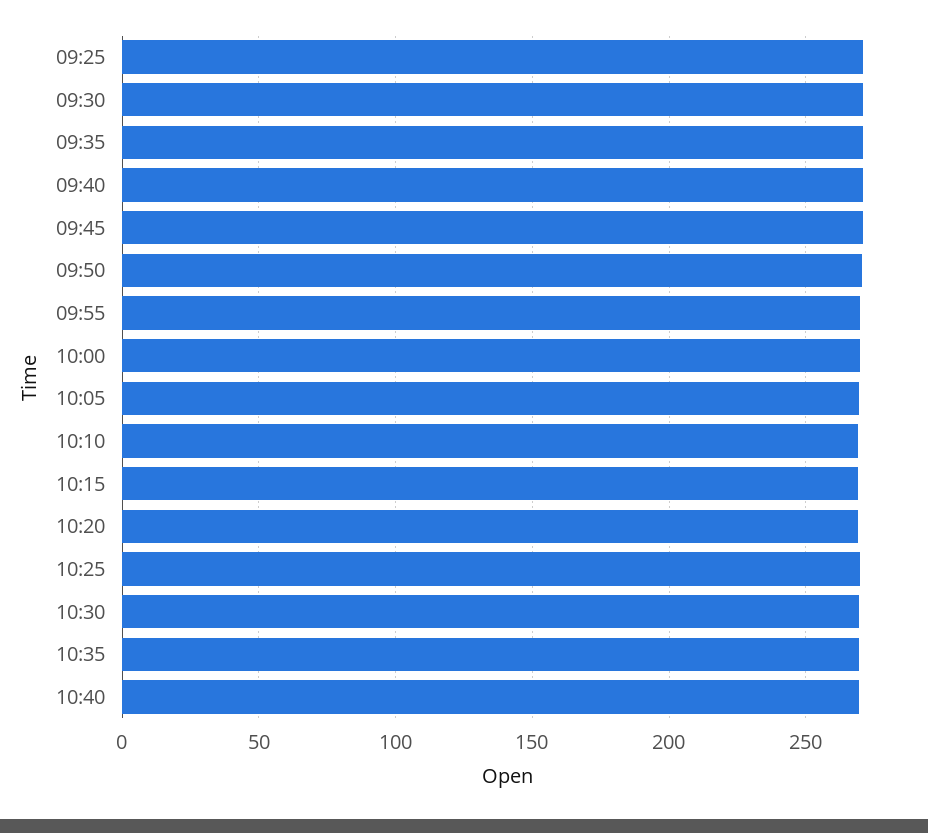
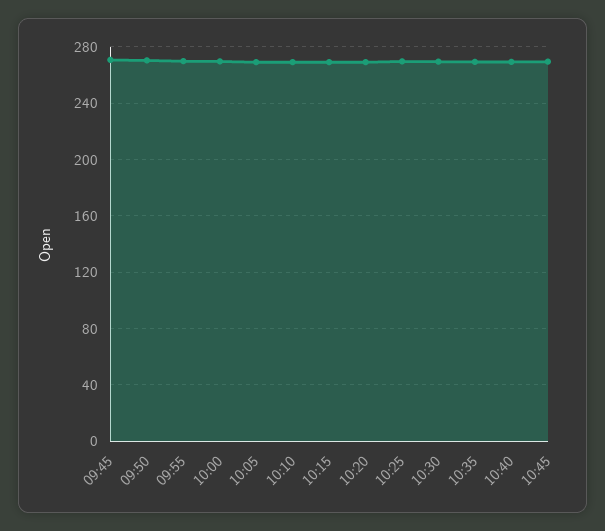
09:25: 270 -> none
09:30: 270 -> none
09:35: 270 -> none
09:40: 270 -> none
10:45: none -> 270

